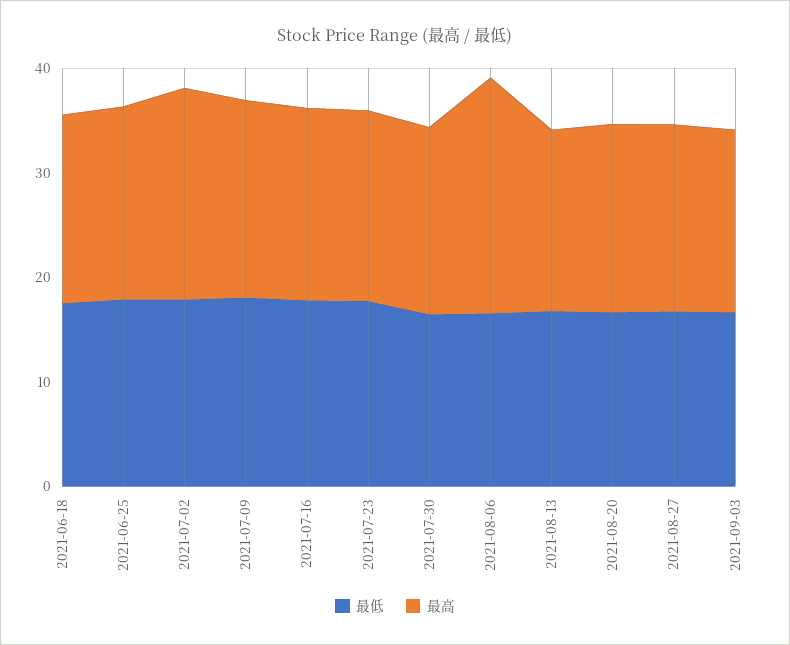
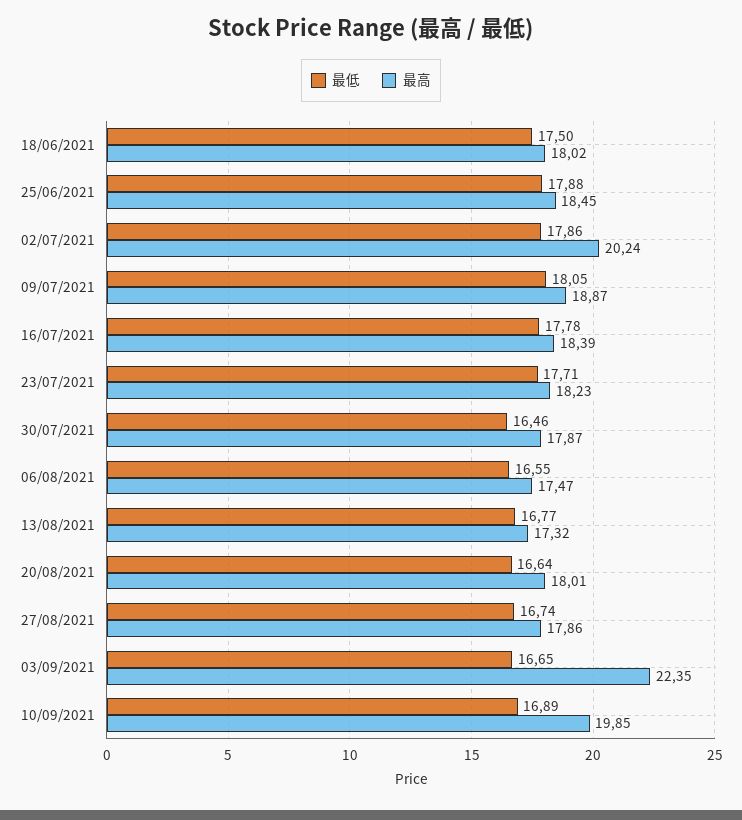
最高, 2021-08-06: 22 -> 17.47
最高, 2021-09-03: 18 -> 22.35
最低, 10/09/2021: none -> 16.89
最高, 10/09/2021: none -> 19.85

